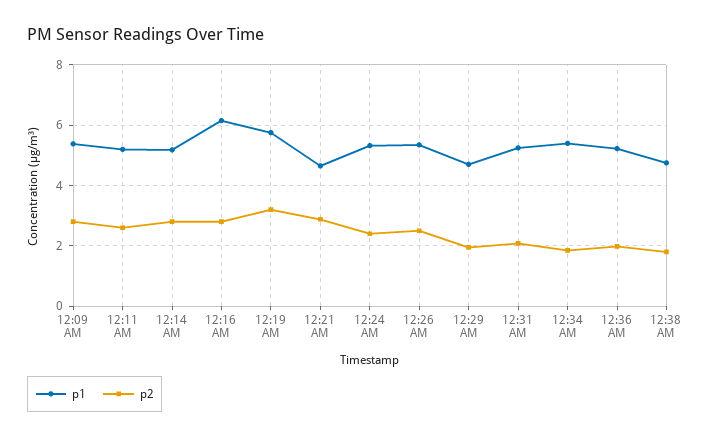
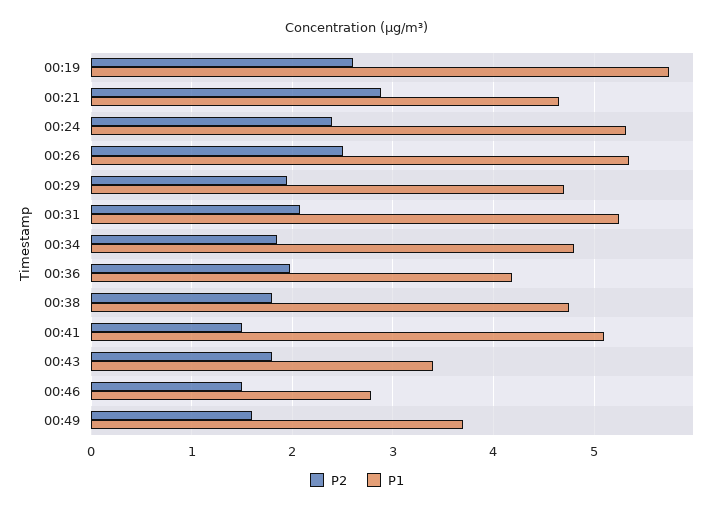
p1, 12:09 AM: 5.4 -> none
p2, 12:09 AM: 2.8 -> none
p1, 12:11 AM: 5.2 -> none
p2, 12:11 AM: 2.6 -> none
p1, 12:14 AM: 5.2 -> none
p2, 12:14 AM: 2.8 -> none
p1, 12:16 AM: 6.2 -> none
p2, 12:16 AM: 2.8 -> none
p2, 12:19 AM: 3.2 -> 2.6
p1, 12:34 AM: 5.4 -> 4.8
p1, 12:36 AM: 5.2 -> 4.2
p2, 00:41: none -> 1.5
p1, 00:41: none -> 5.1
p2, 00:43: none -> 1.8
p1, 00:43: none -> 3.4
p2, 00:46: none -> 1.5
p1, 00:46: none -> 2.8
p2, 00:49: none -> 1.6
p1, 00:49: none -> 3.7

